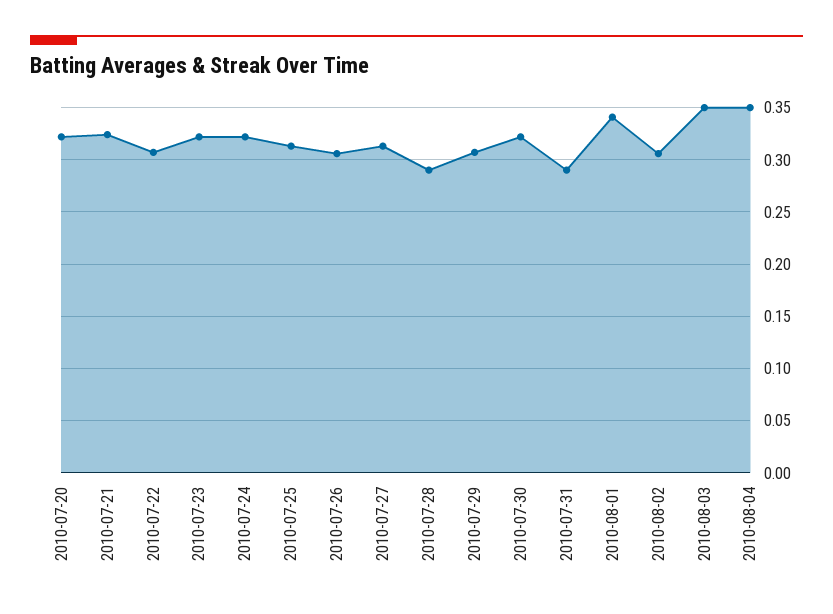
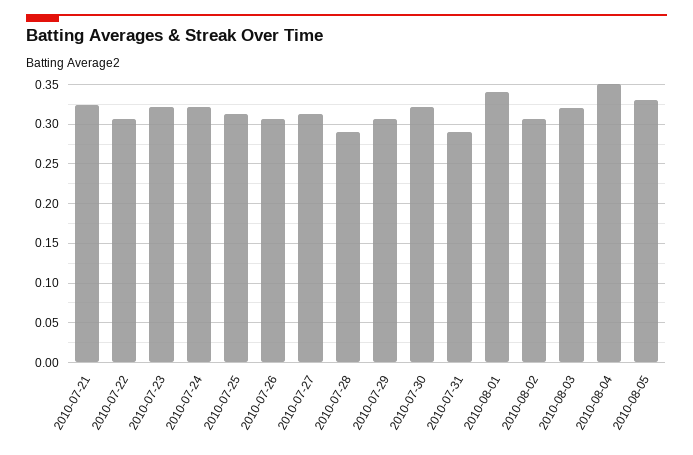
2010-07-20: 0.32 -> none
2010-08-03: 0.35 -> 0.32
2010-08-05: none -> 0.33

